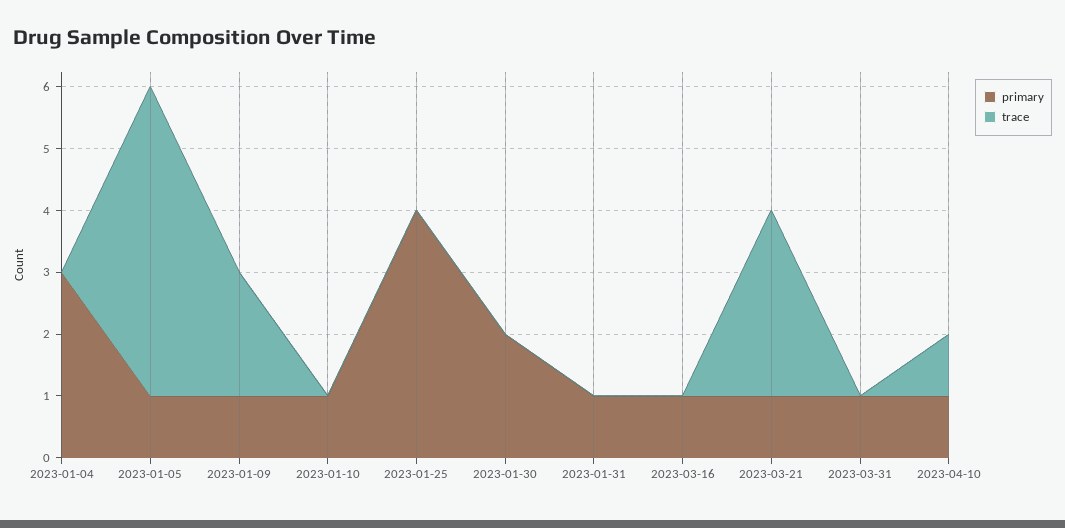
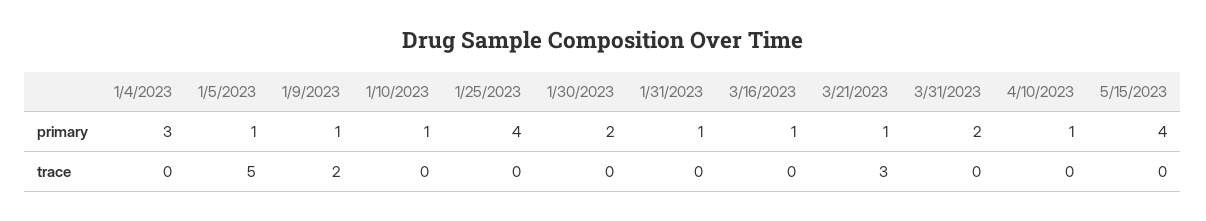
primary, 2023-03-31: 1 -> 2
trace, 2023-04-10: 1 -> 0
primary, 5/15/2023: none -> 4
trace, 5/15/2023: none -> 0

